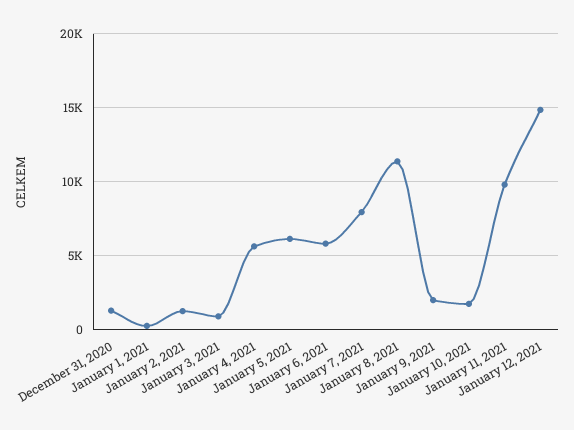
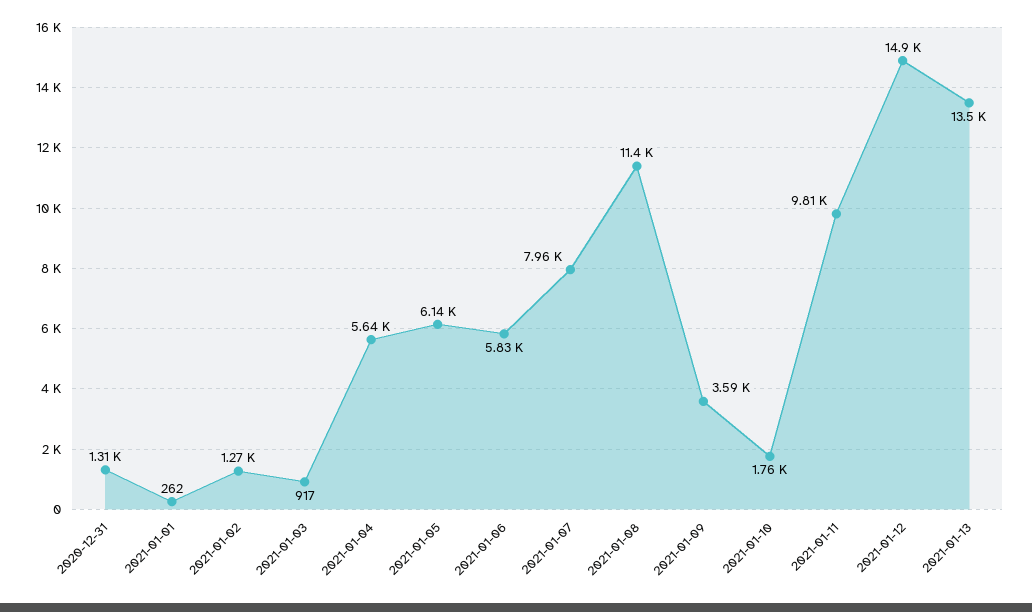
January 9, 2021: 2000 -> 3590
2021-01-13: none -> 13500

